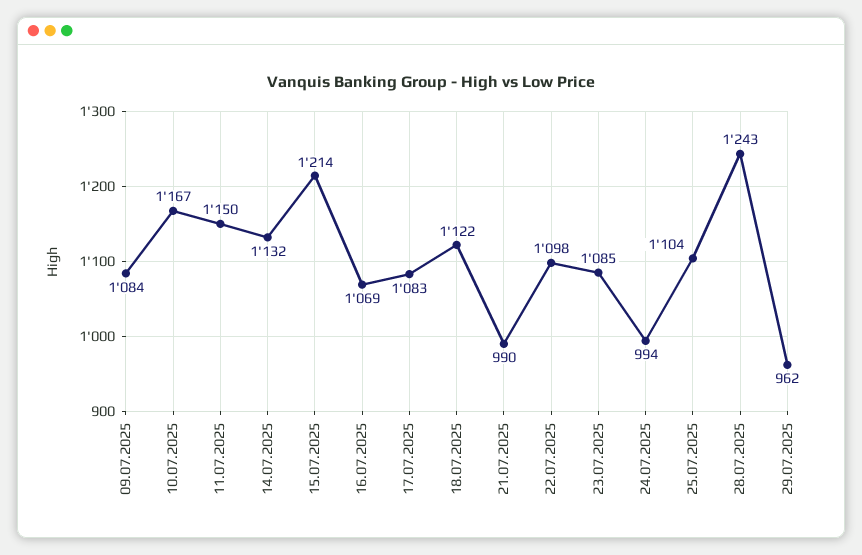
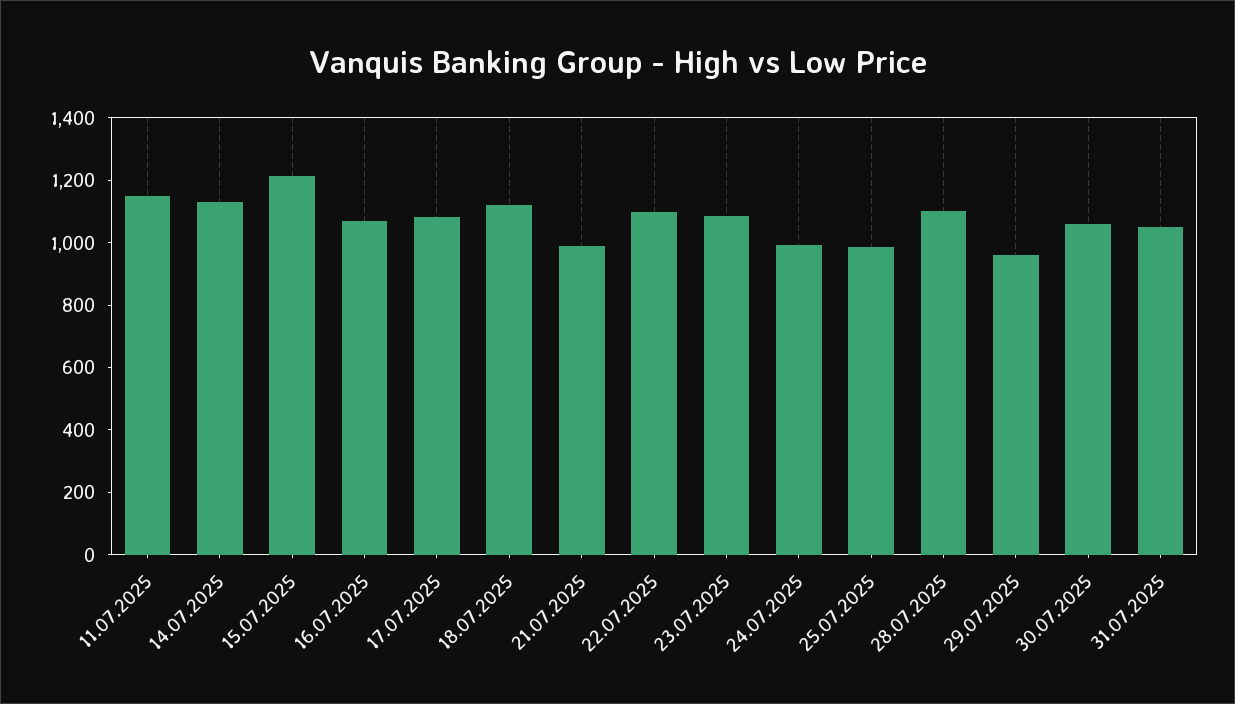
09.07.2025: 1084 -> none
10.07.2025: 1167 -> none
25.07.2025: 1104 -> 1000
28.07.2025: 1243 -> 1100
30.07.2025: none -> 1050
31.07.2025: none -> 1050

